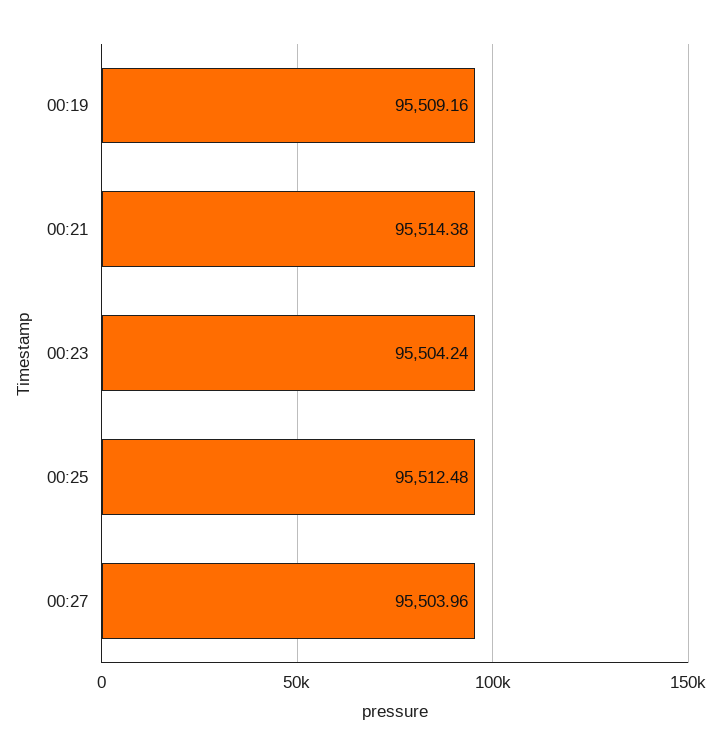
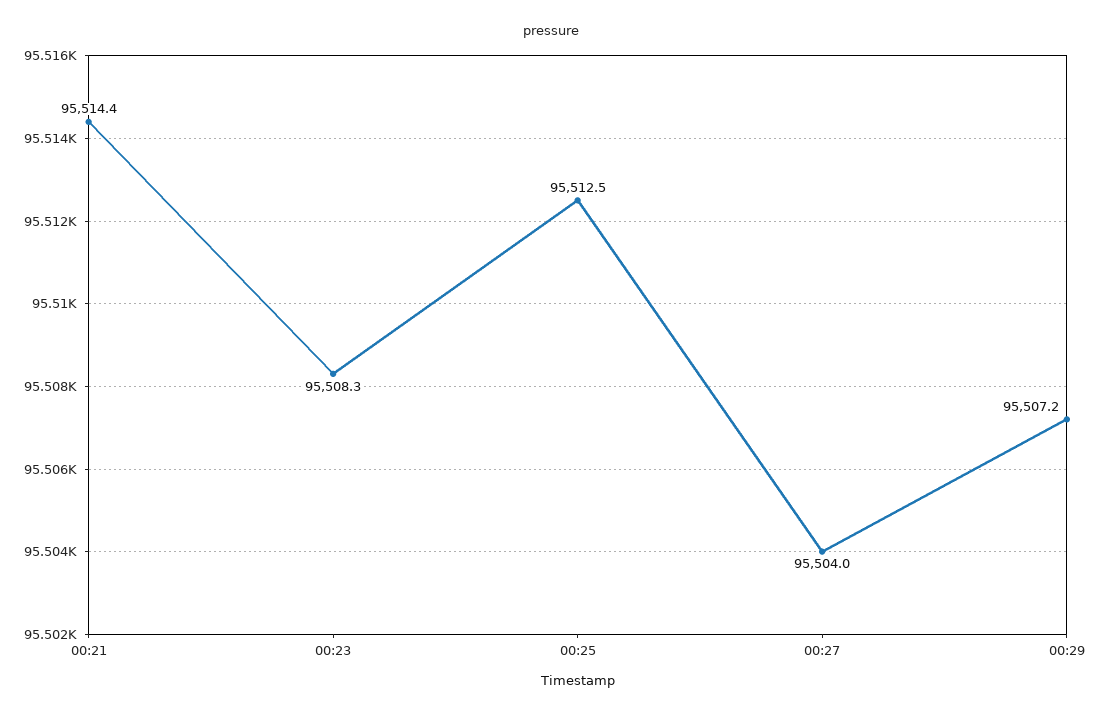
00:19: 95509.16 -> none
00:23: 95504.24 -> 95508.3
00:29: none -> 95507.2

